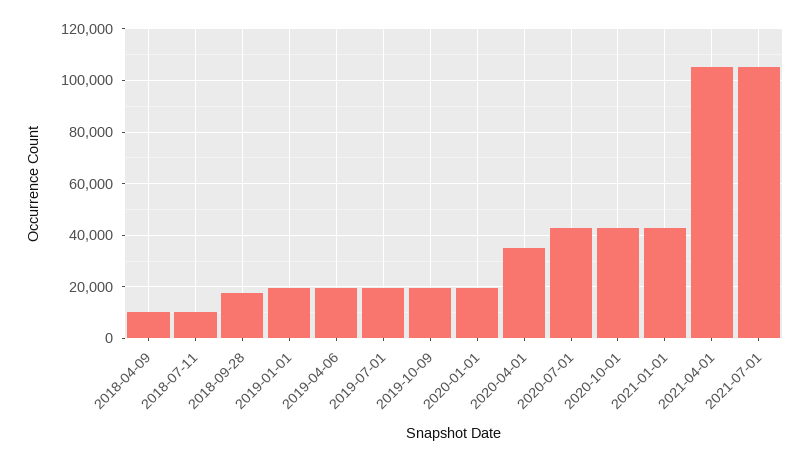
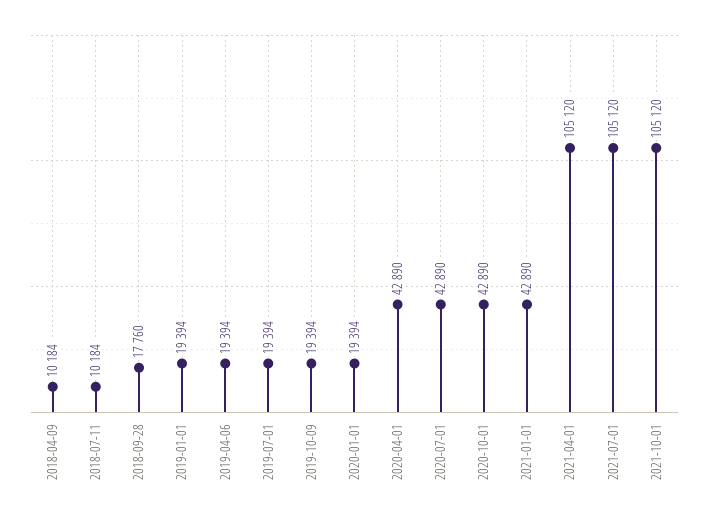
2020-04-01: 35000 -> 42890
2021-10-01: none -> 105120

